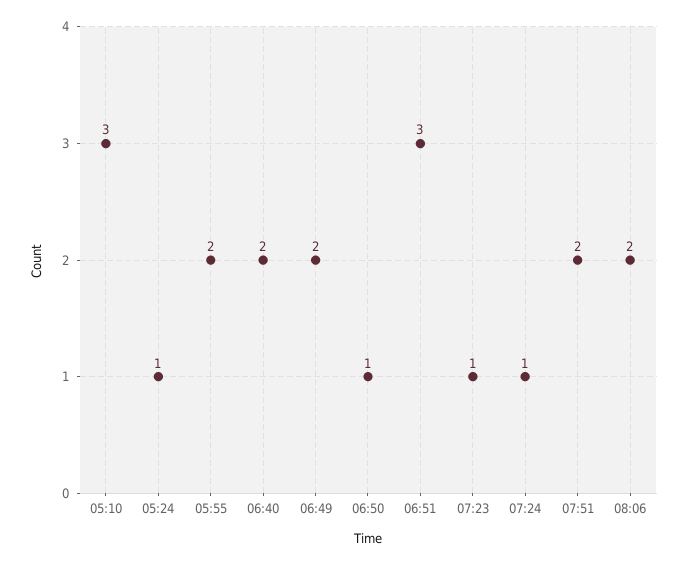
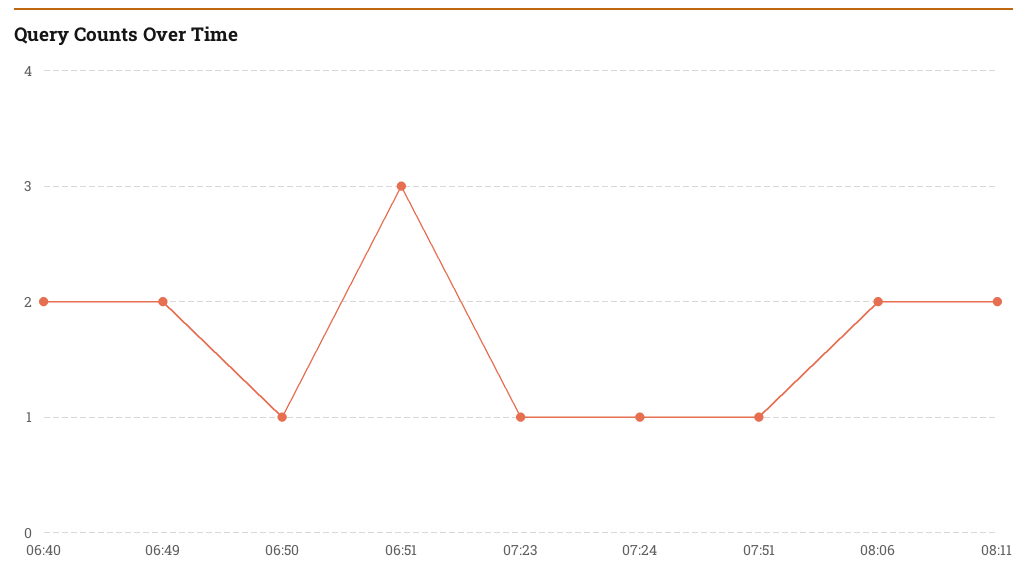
05:10: 3 -> none
05:24: 1 -> none
05:55: 2 -> none
07:51: 2 -> 1
08:11: none -> 2

